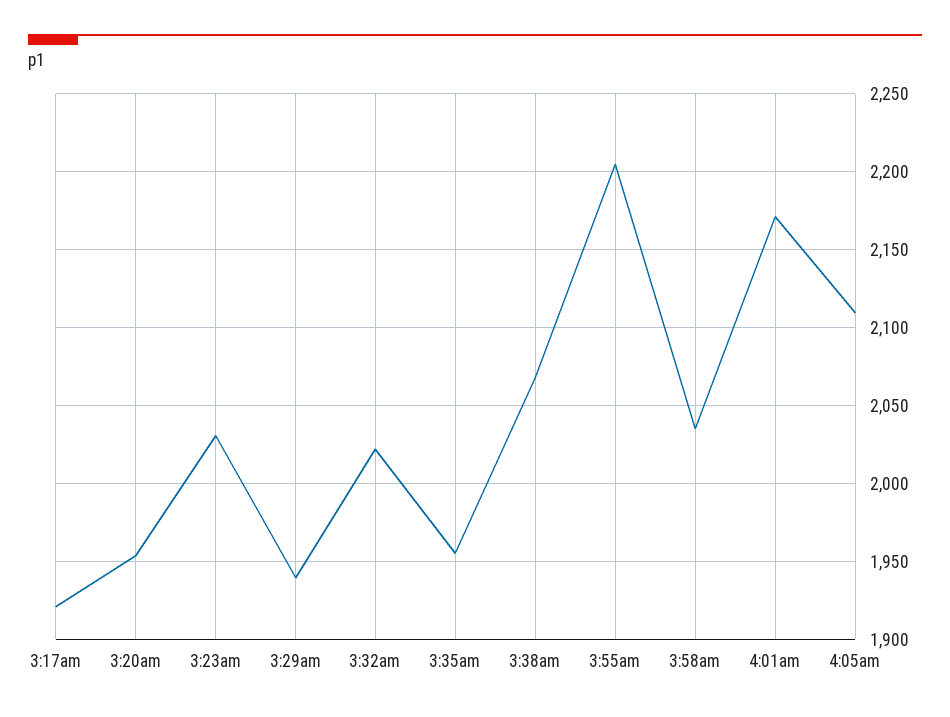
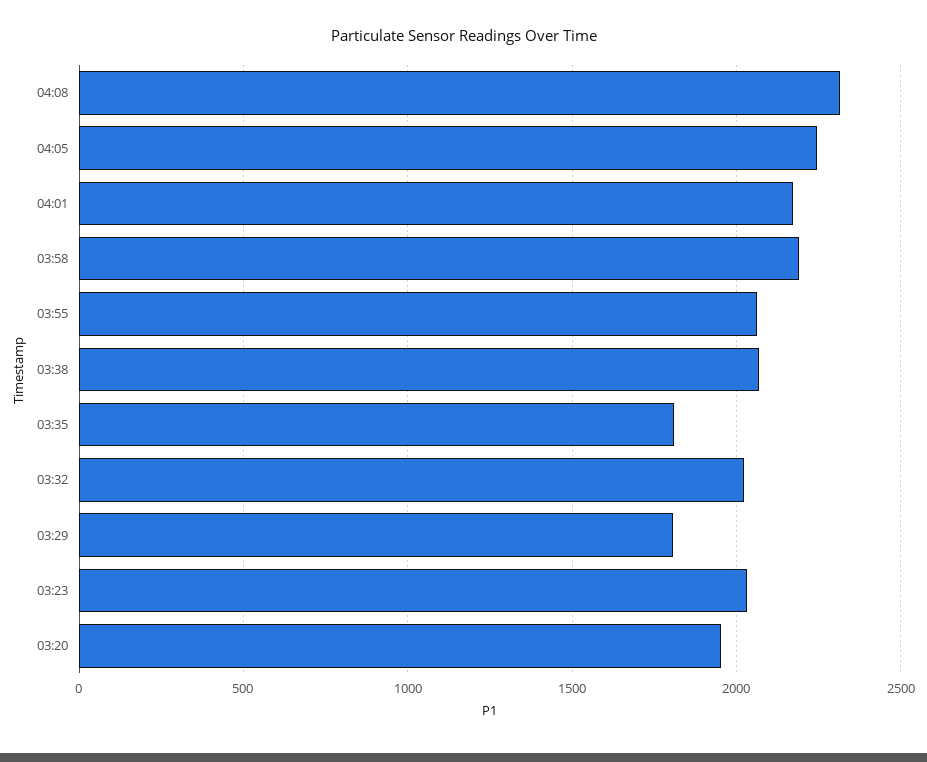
3:17am: 1920 -> none
3:29am: 1940 -> 1800
3:35am: 1955 -> 1800
3:55am: 2205 -> 2050
3:58am: 2035 -> 2200
4:05am: 2110 -> 2250
04:08: none -> 2300

